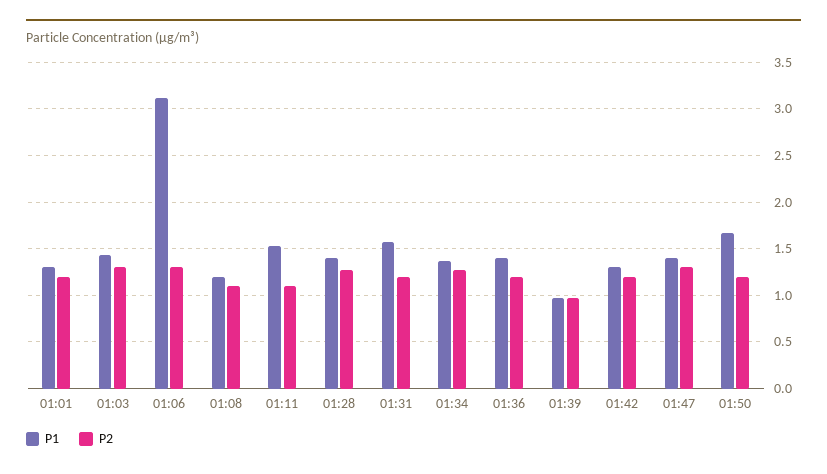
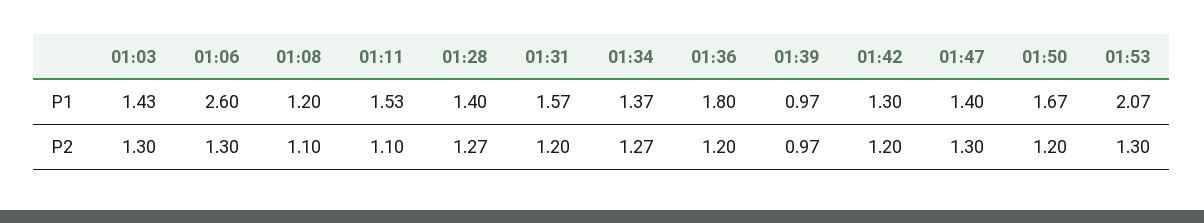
P1, 01:01: 1.3 -> none
P2, 01:01: 1.2 -> none
P1, 01:06: 3.1 -> 2.6
P1, 01:36: 1.4 -> 1.8
P1, 01:53: none -> 2.07
P2, 01:53: none -> 1.3

